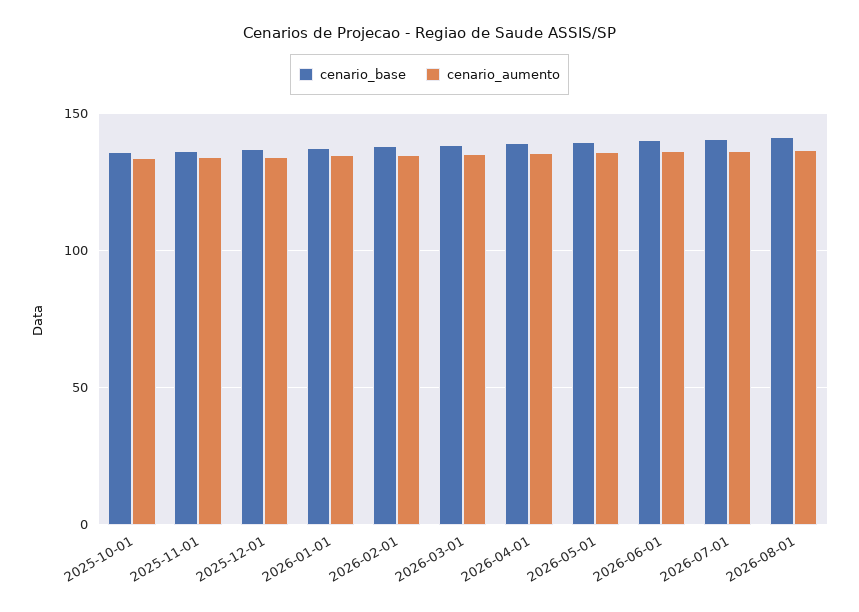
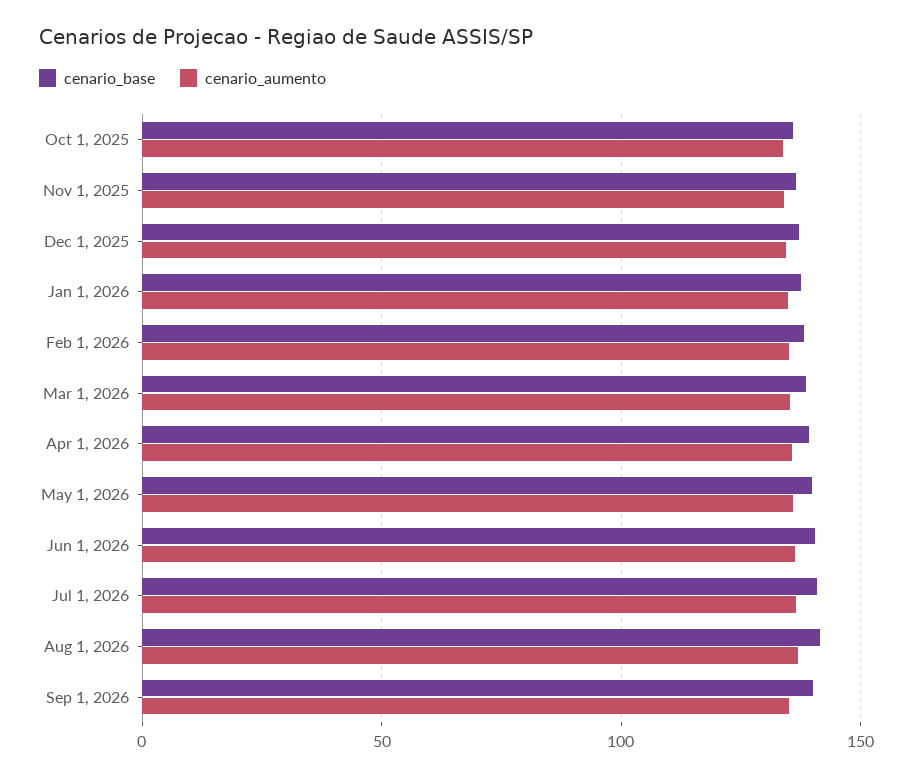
cenario_base, Sep 1, 2026: none -> 140
cenario_aumento, Sep 1, 2026: none -> 135

